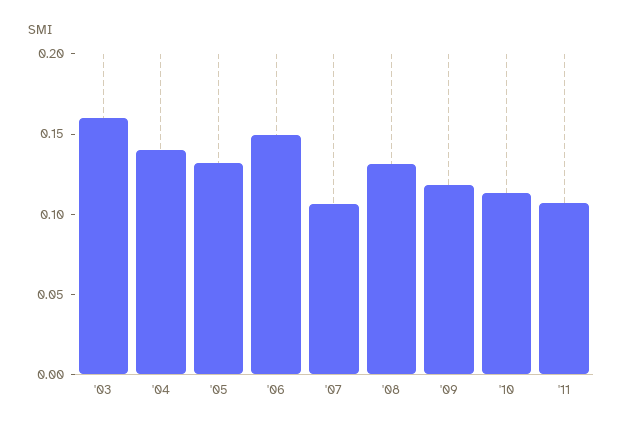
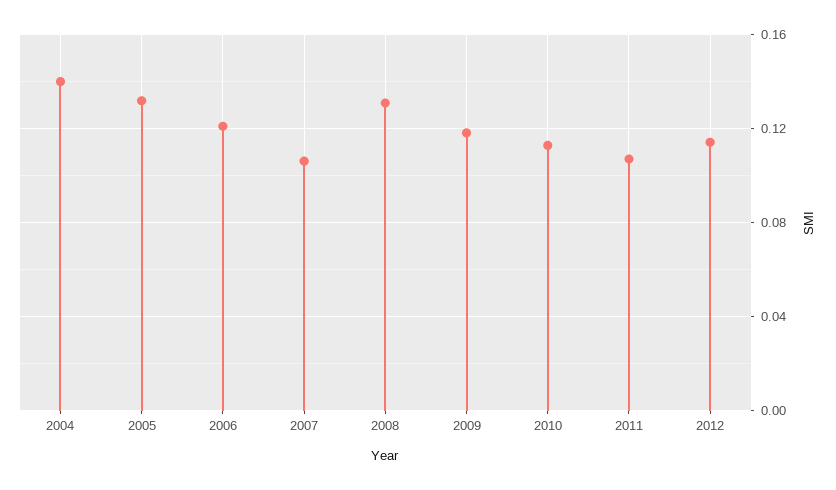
'03: 0.16 -> none
'06: 0.15 -> 0.12
2012: none -> 0.115

